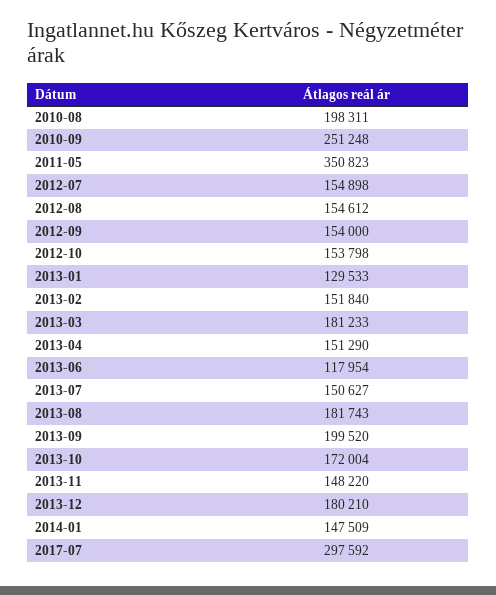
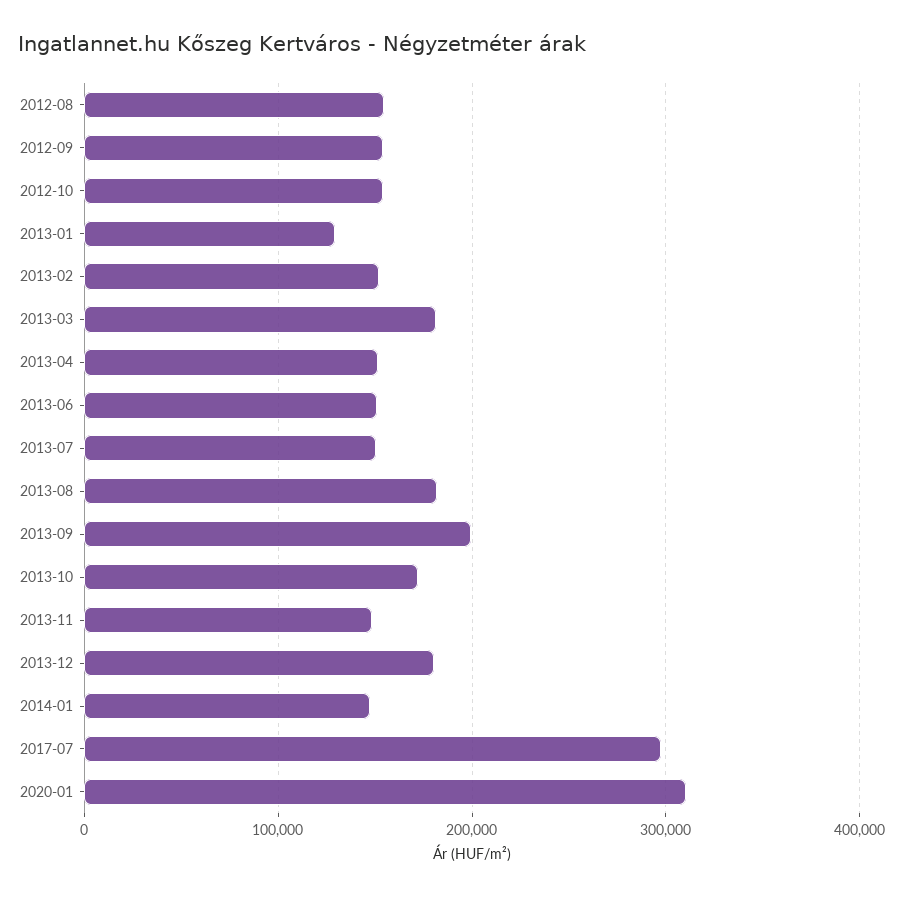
2010-08: 198311 -> none
2010-09: 251248 -> none
2011-05: 350823 -> none
2012-07: 154898 -> none
2013-06: 117954 -> 150000
2020-01: none -> 310000

